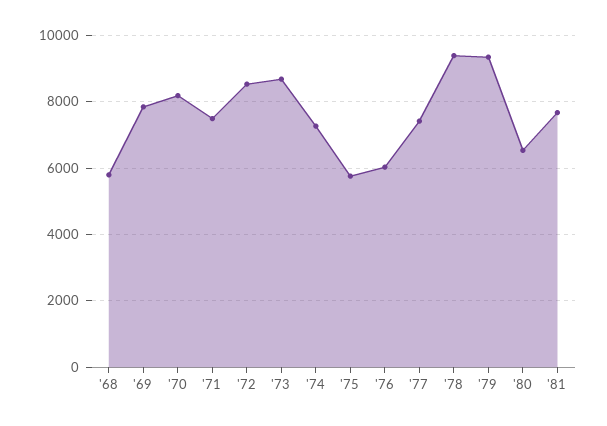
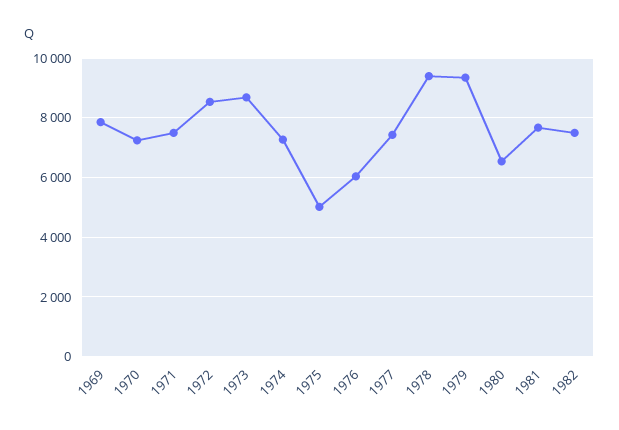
'68: 5800 -> none
'70: 8200 -> 7250
'75: 5800 -> 5000
1982: none -> 7500

